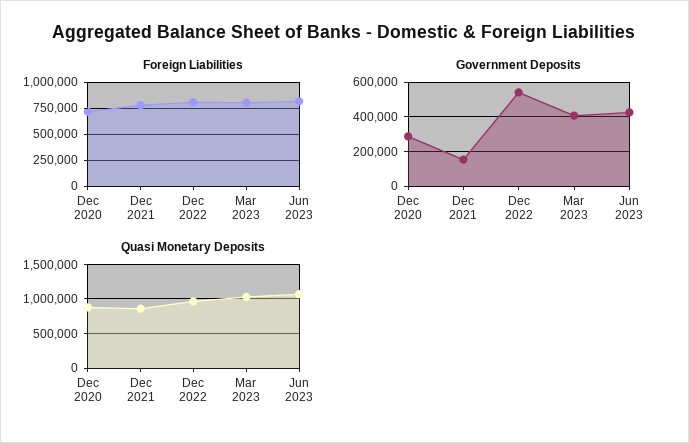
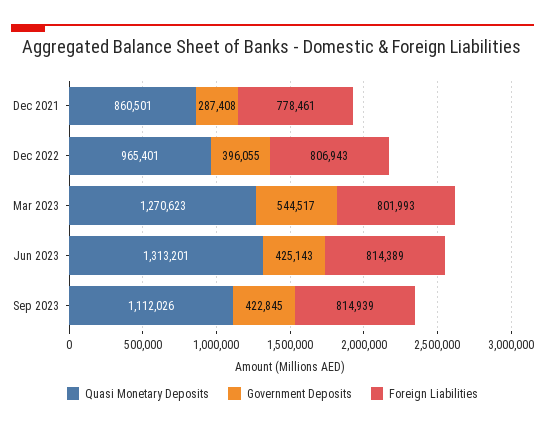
Foreign Liabilities, Dec 2020: 750000 -> none
Government Deposits, Dec 2020: 300000 -> none
Government Deposits, Dec 2021: 150000 -> 287408
Government Deposits, Dec 2022: 550000 -> 396055
Government Deposits, Mar 2023: 400000 -> 544517
Quasi Monetary Deposits, Dec 2020: 900000 -> none
Quasi Monetary Deposits, Mar 2023: 1000000 -> 1270623
Quasi Monetary Deposits, Jun 2023: 1100000 -> 1313201
Quasi Monetary Deposits, Sep 2023: none -> 1112026
Government Deposits, Sep 2023: none -> 422845
Foreign Liabilities, Sep 2023: none -> 814939

